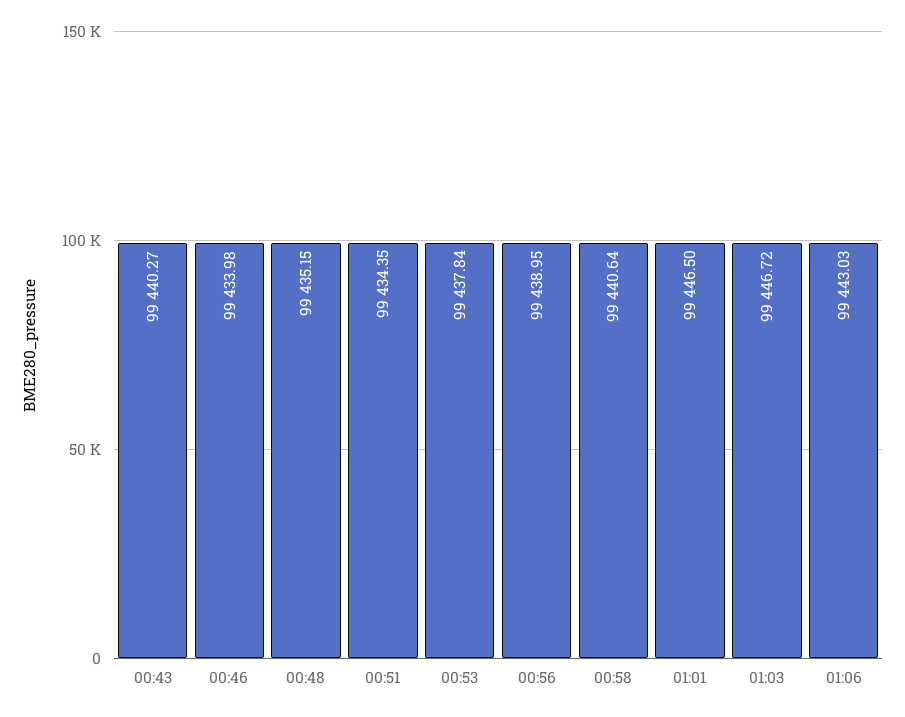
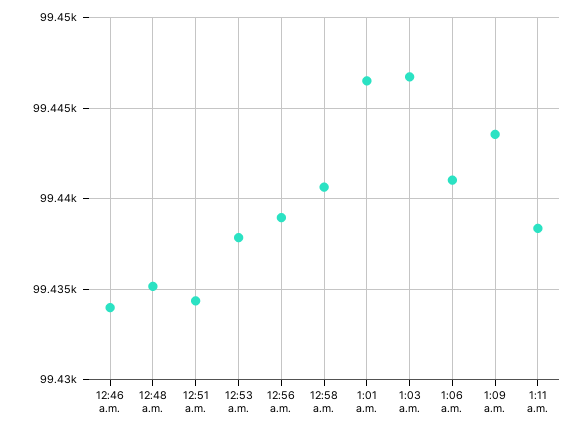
00:43: 99440.27 -> none
01:06: 99443.03 -> 99441
1:09 a.m.: none -> 99443.5
1:11 a.m.: none -> 99438.5

